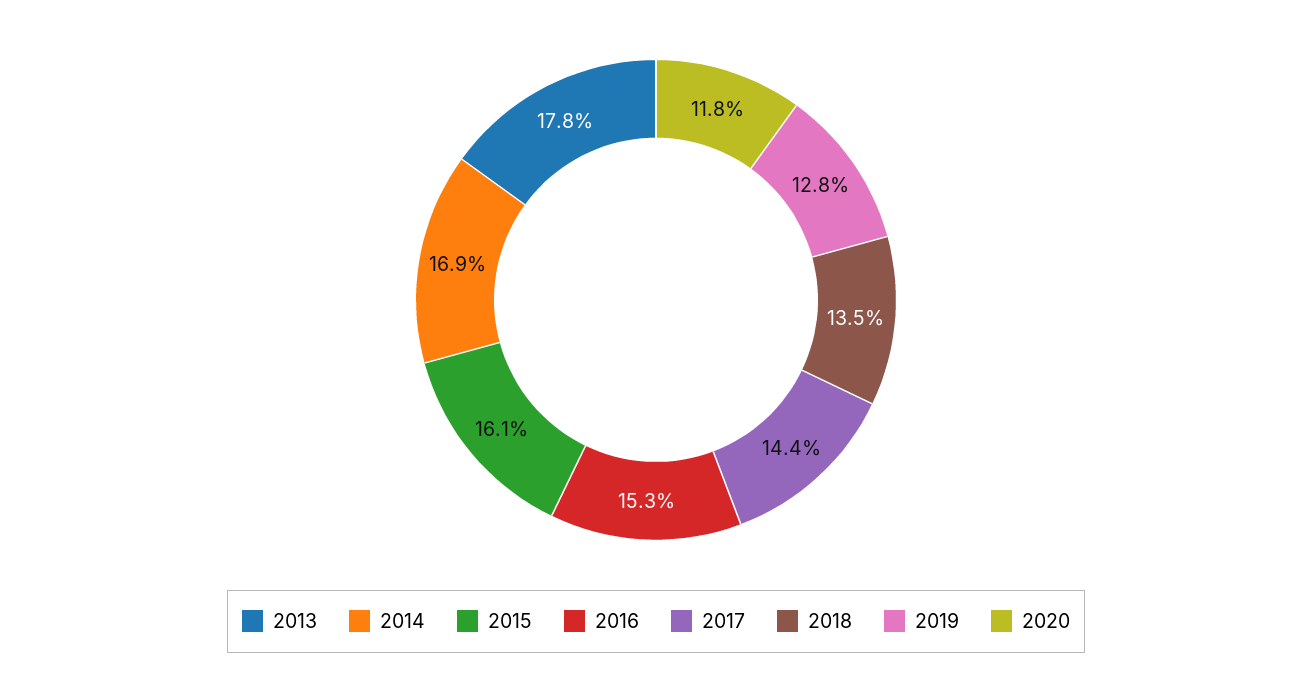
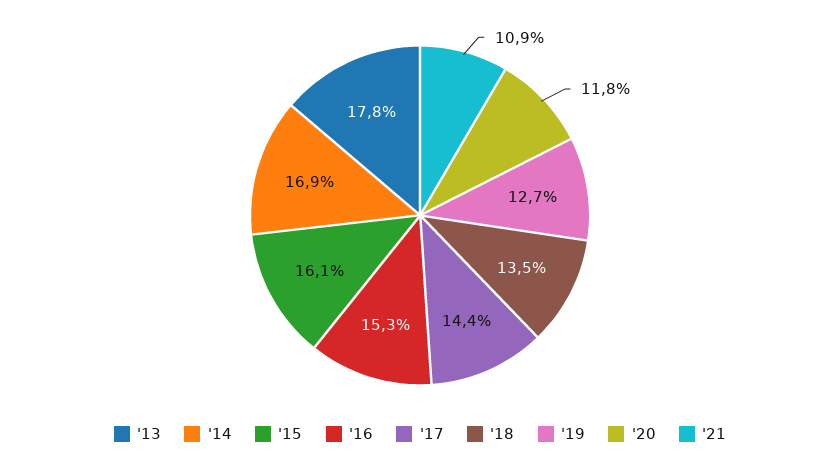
2019: 12.8 -> 12.7
'21: none -> 10.9

